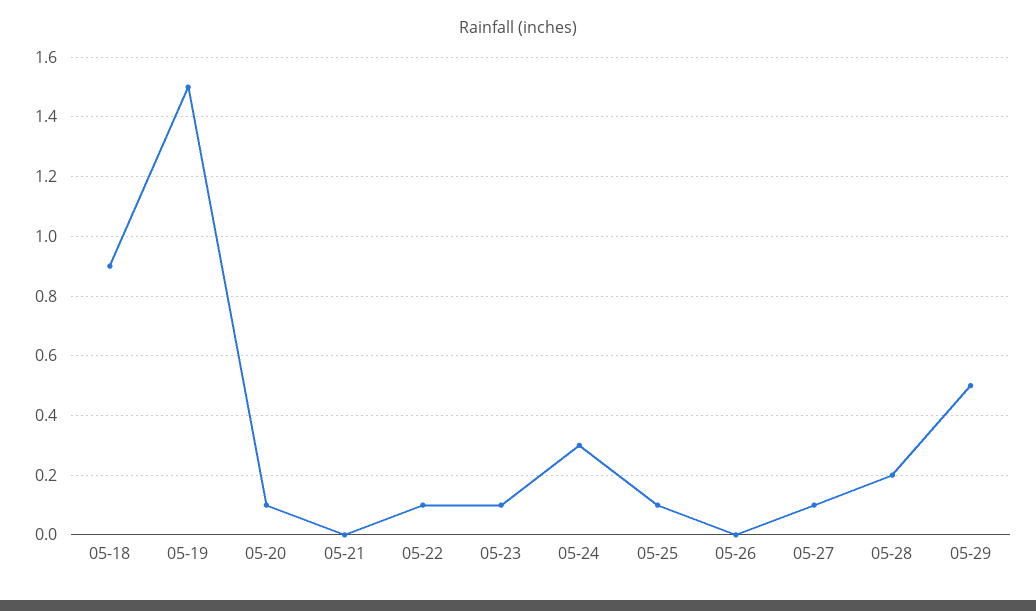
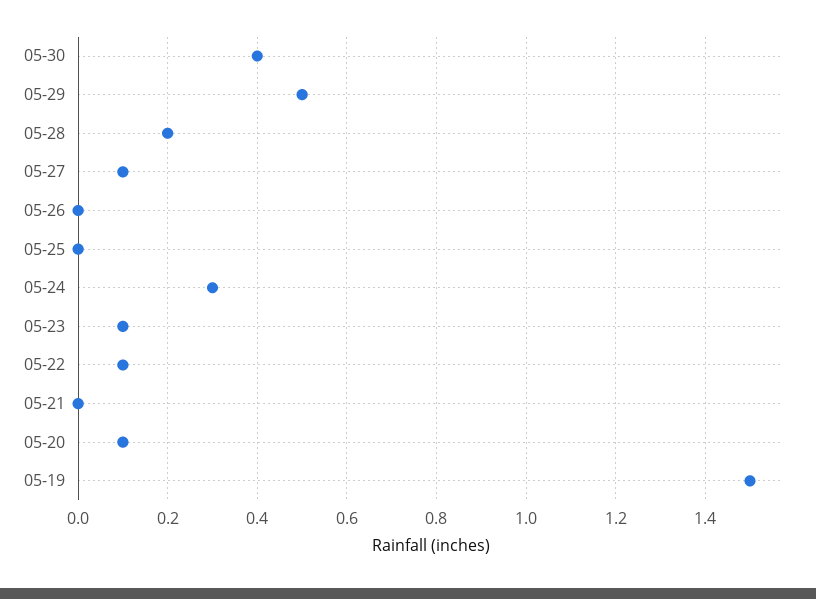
05-18: 0.9 -> none
05-25: 0.1 -> 0
05-30: none -> 0.4

